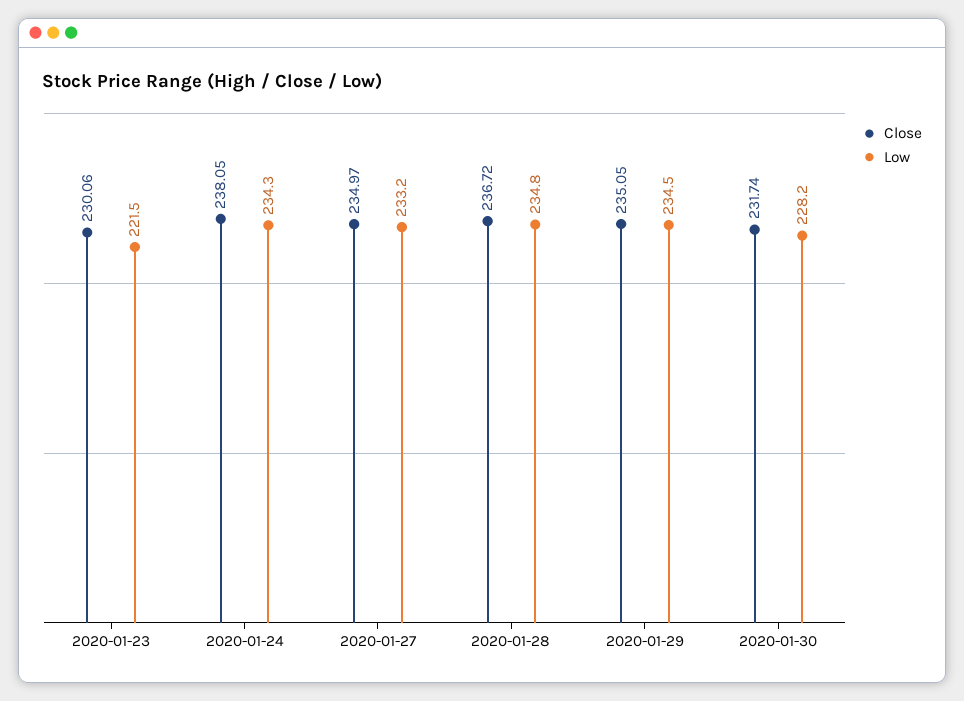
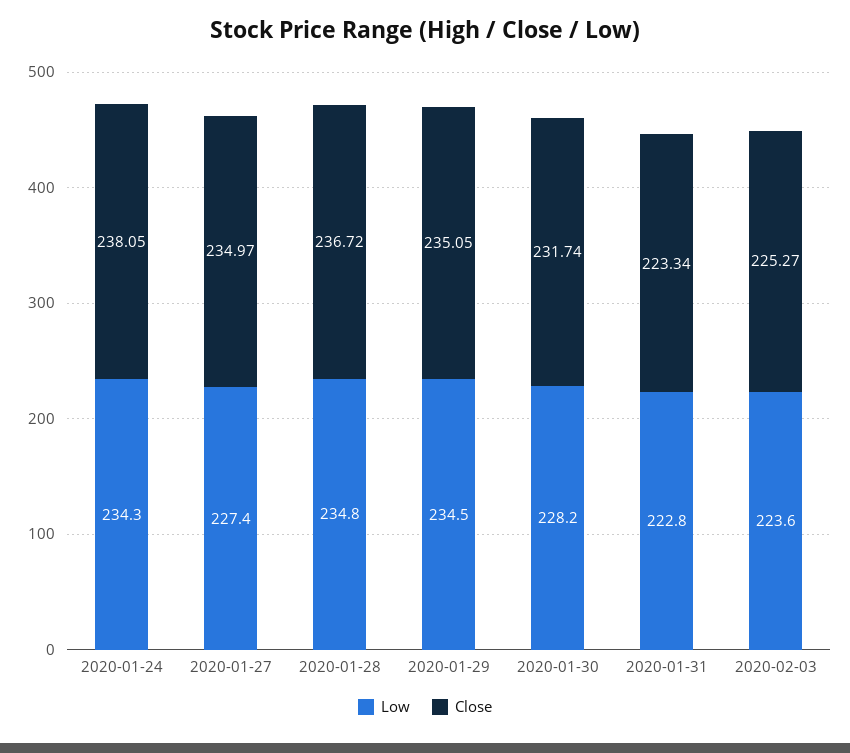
Close, 2020-01-23: 230.06 -> none
Low, 2020-01-23: 221.5 -> none
Low, 2020-01-27: 233.2 -> 227.4
Low, 2020-01-31: none -> 222.8
Close, 2020-01-31: none -> 223.34
Low, 2020-02-03: none -> 223.6
Close, 2020-02-03: none -> 225.27

